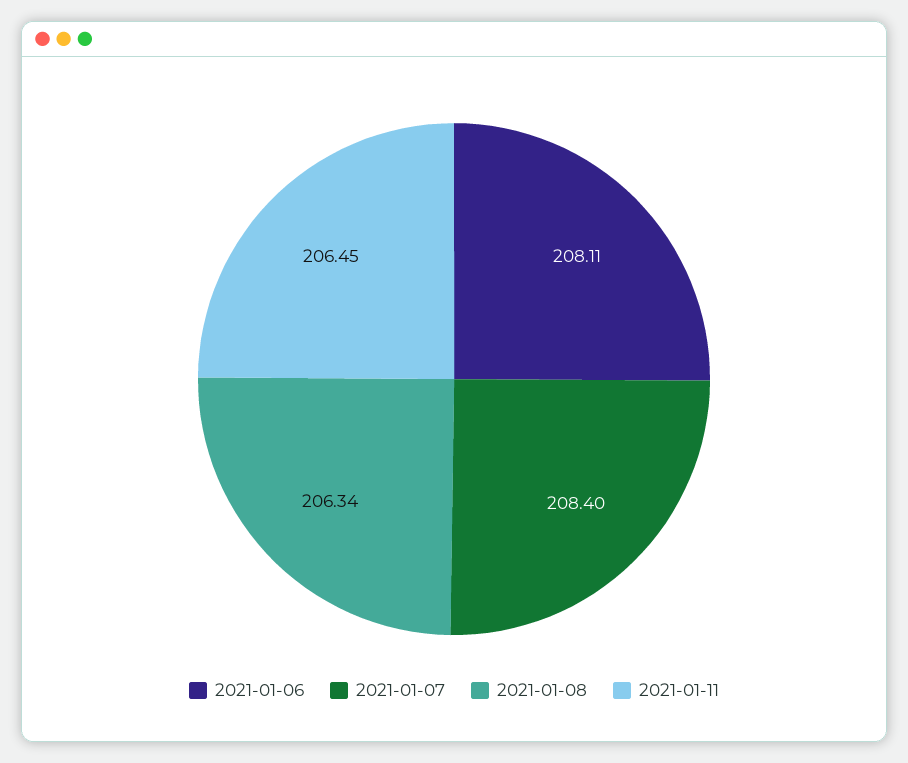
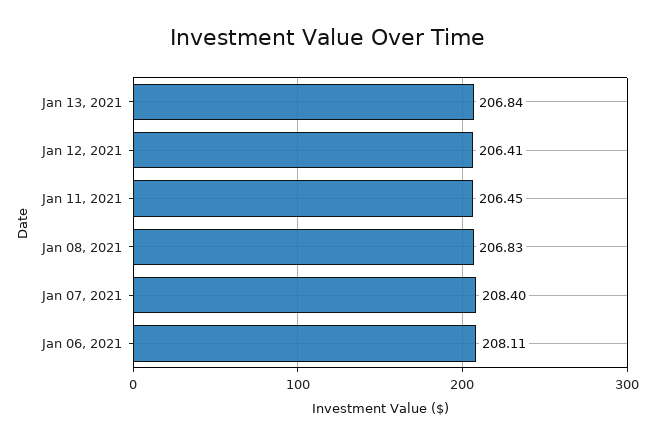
2021-01-08: 206.34 -> 206.83
Jan 13, 2021: none -> 206.84
Jan 12, 2021: none -> 206.41

